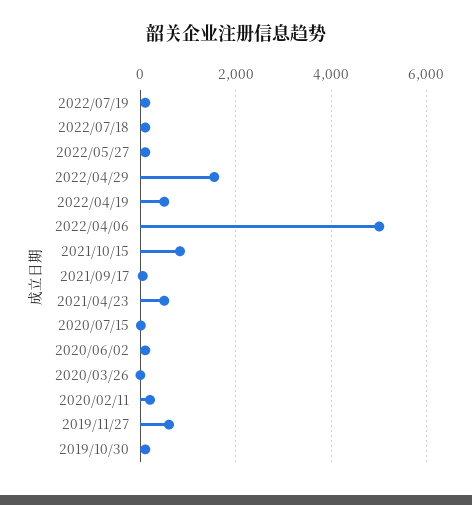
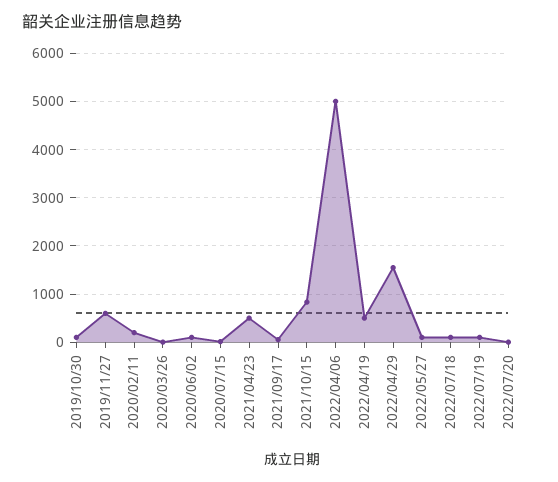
2022/07/20: none -> 0

